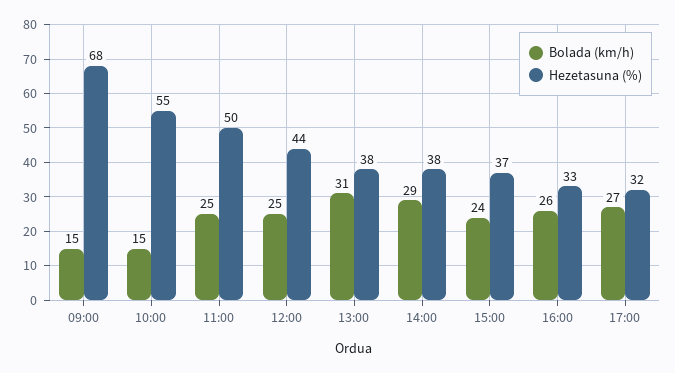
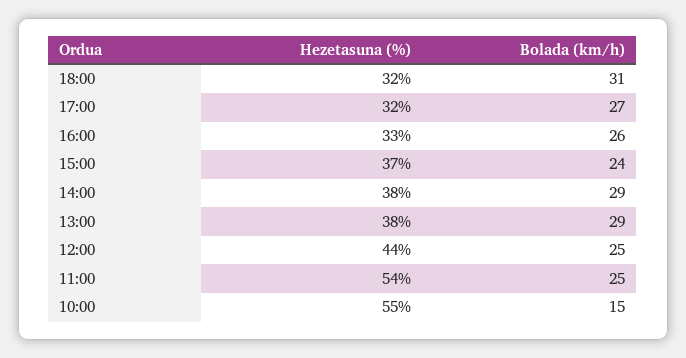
Bolada (km/h), 09:00: 15 -> none
Hezetasuna (%), 09:00: 68 -> none
Hezetasuna (%), 11:00: 50 -> 54
Bolada (km/h), 13:00: 31 -> 29
Hezetasuna (%), 18:00: none -> 32
Bolada (km/h), 18:00: none -> 31

